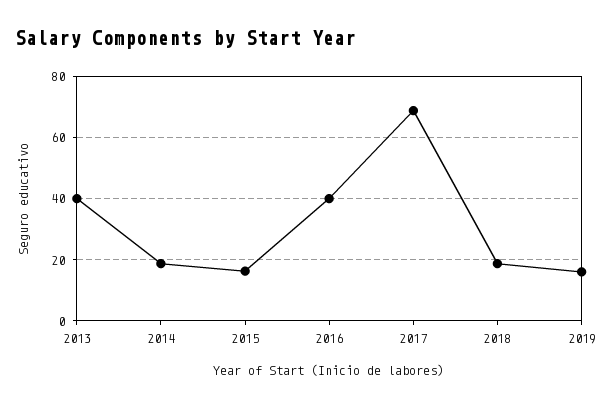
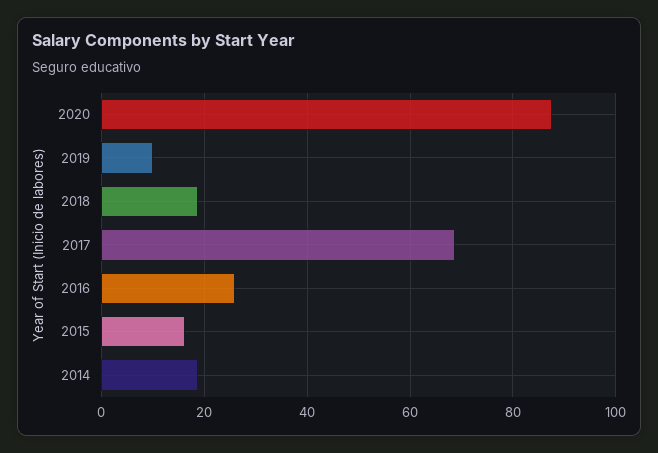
2013: 40 -> none
2016: 40 -> 26
2019: 16 -> 10
2020: none -> 88

